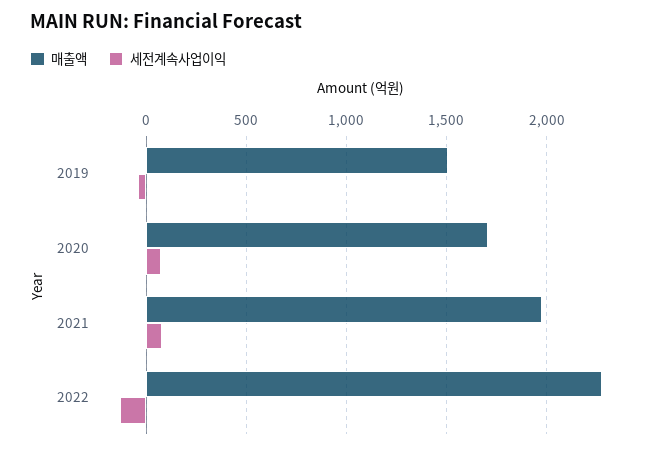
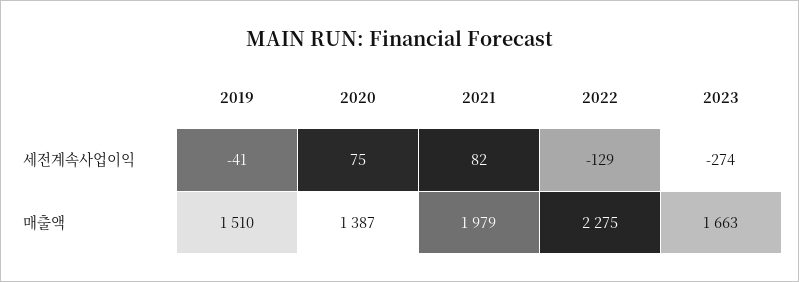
매출액, 2020: 1700 -> 1387
세전계속사업이익, 2023: none -> -274
매출액, 2023: none -> 1663

